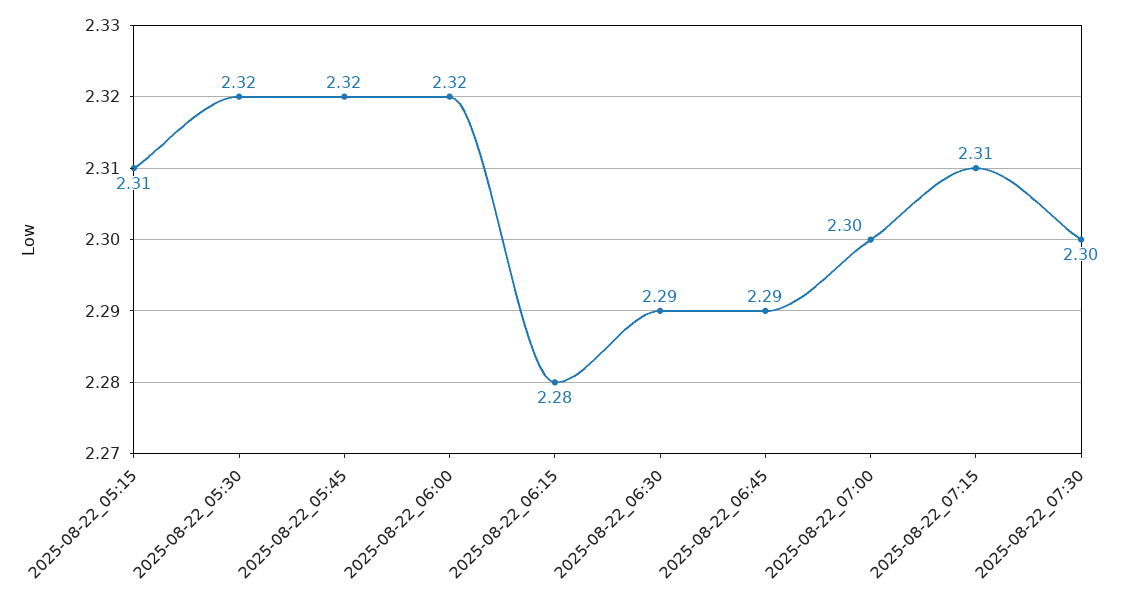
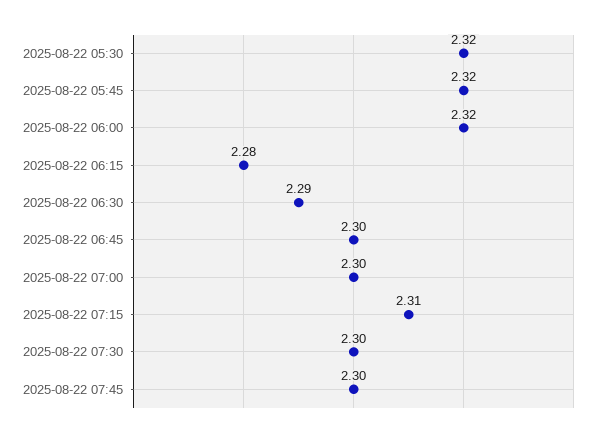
2025-08-22_05:15: 2.31 -> none
2025-08-22_06:45: 2.29 -> 2.3
2025-08-22 07:45: none -> 2.3

